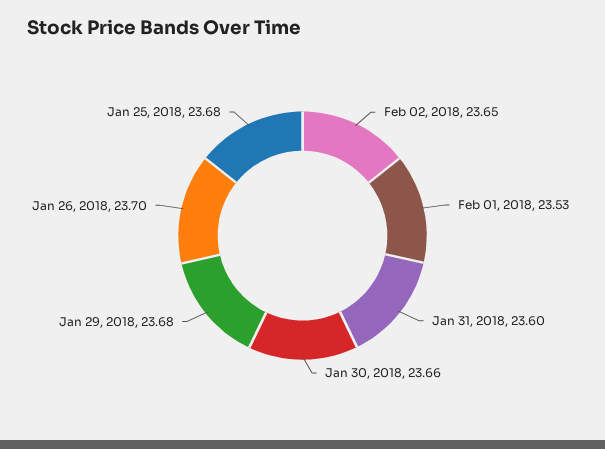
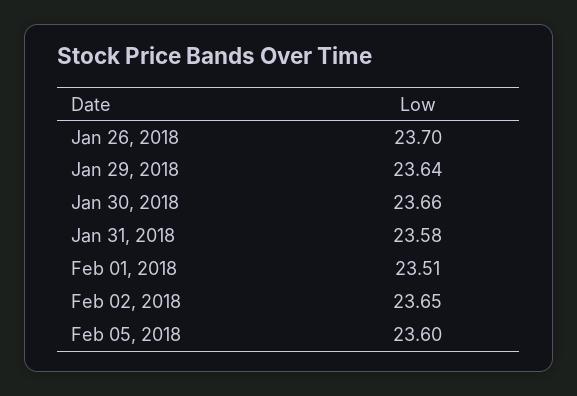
Feb 01, 2018: 23.53 -> 23.51
Jan 31, 2018: 23.6 -> 23.58
Jan 29, 2018: 23.68 -> 23.64
Jan 25, 2018: 23.68 -> none
Feb 05, 2018: none -> 23.6

